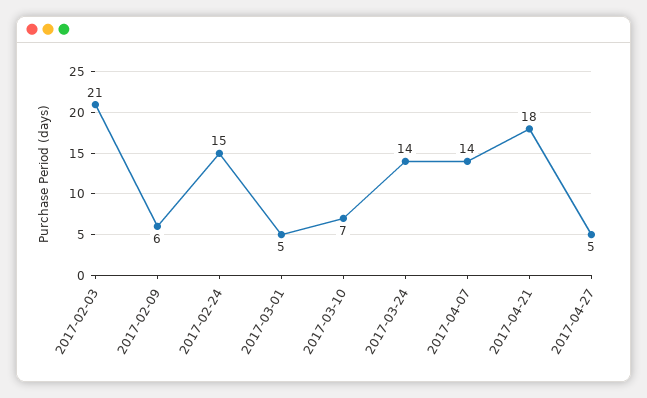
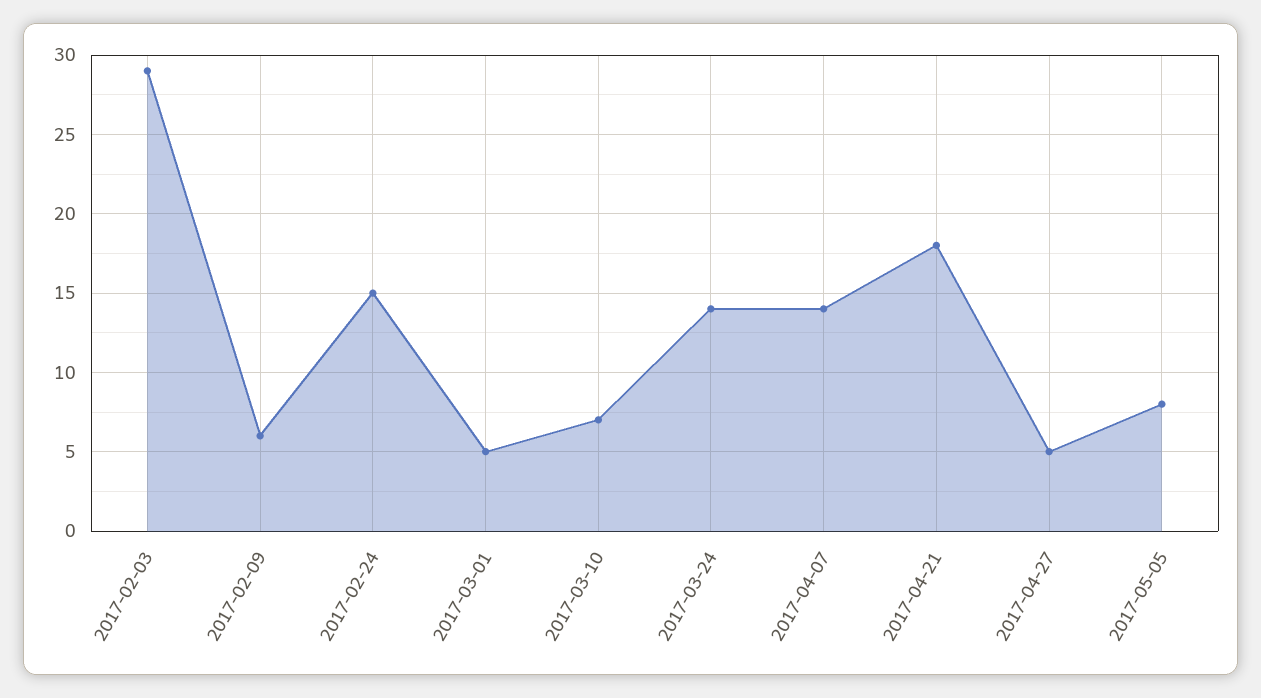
2017-02-03: 21 -> 29
2017-05-05: none -> 8

